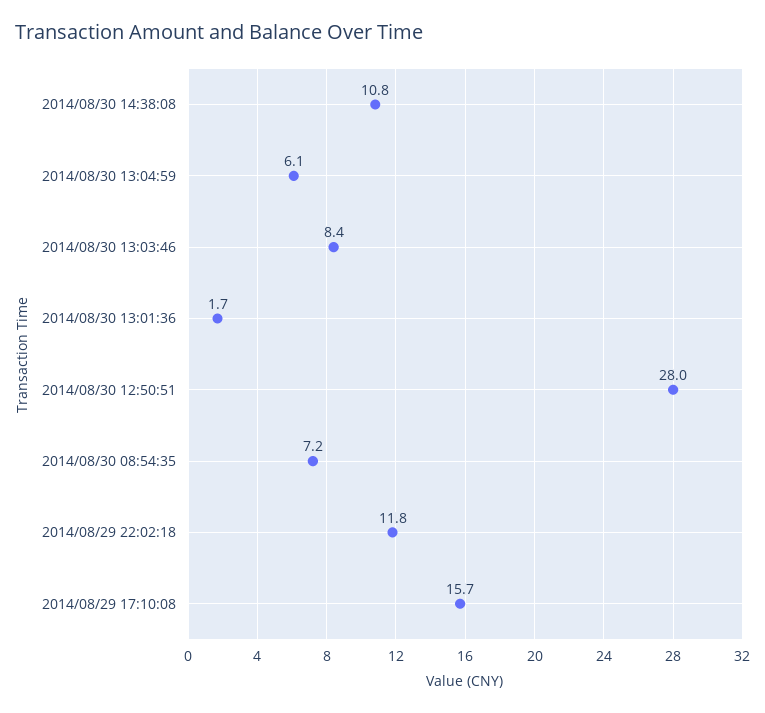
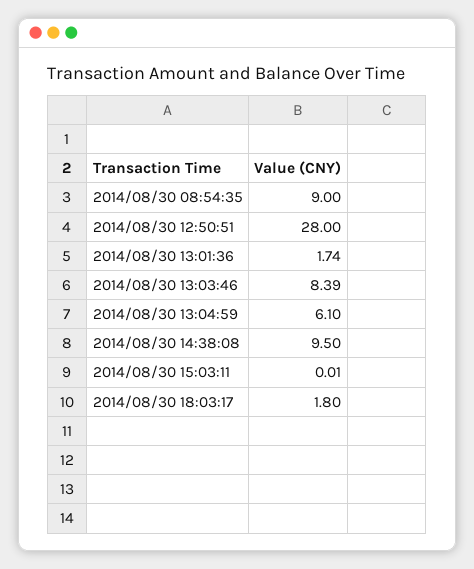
2014/08/30 14:38:08: 10.8 -> 9.5
2014/08/30 08:54:35: 7.2 -> 9
2014/08/29 22:02:18: 11.8 -> none
2014/08/29 17:10:08: 15.7 -> none
2014/08/30 15:03:11: none -> 0.01
2014/08/30 18:03:17: none -> 1.8

